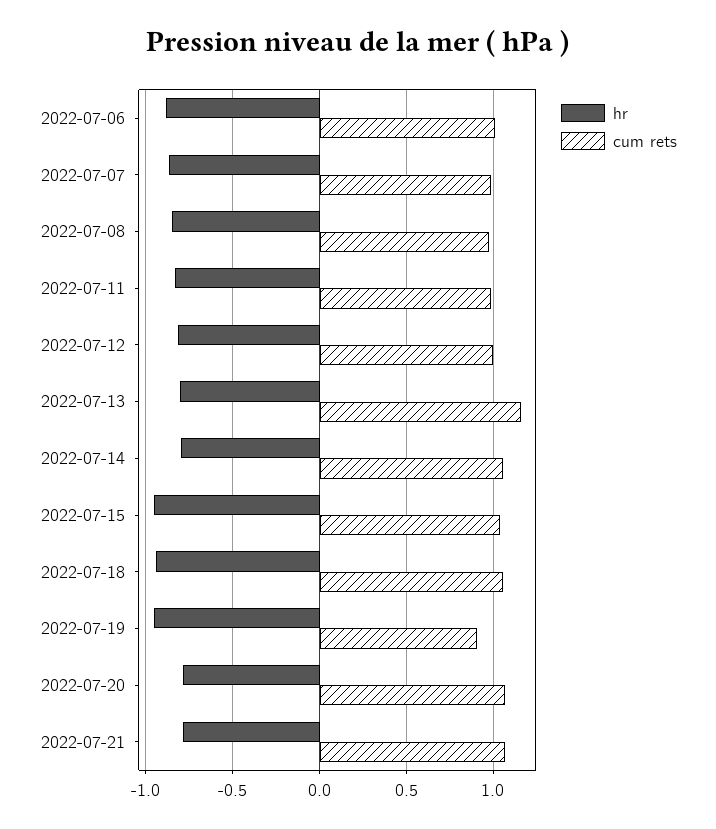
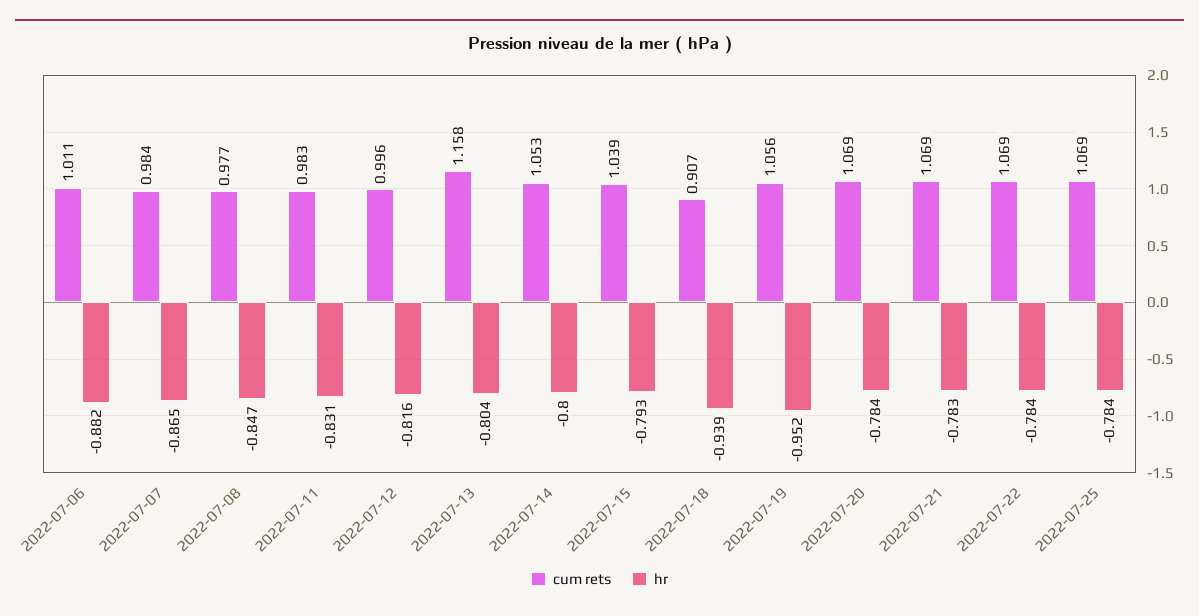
hr, 2022-07-15: -0.95 -> -0.793
cum rets, 2022-07-18: 1.05 -> 0.907
cum rets, 2022-07-19: 0.9 -> 1.056
cum rets, 2022-07-22: none -> 1.069
hr, 2022-07-22: none -> -0.784
cum rets, 2022-07-25: none -> 1.069
hr, 2022-07-25: none -> -0.784

